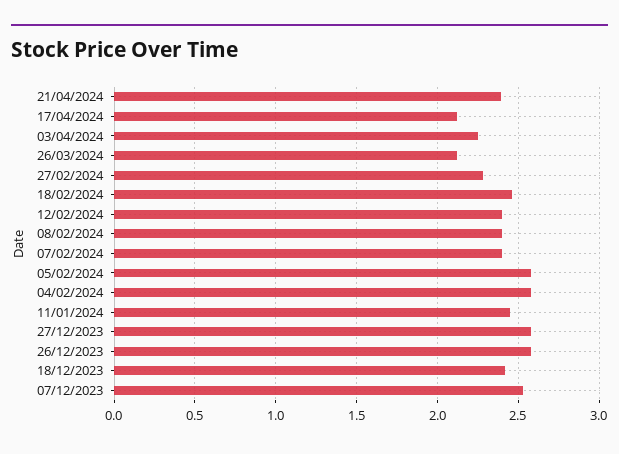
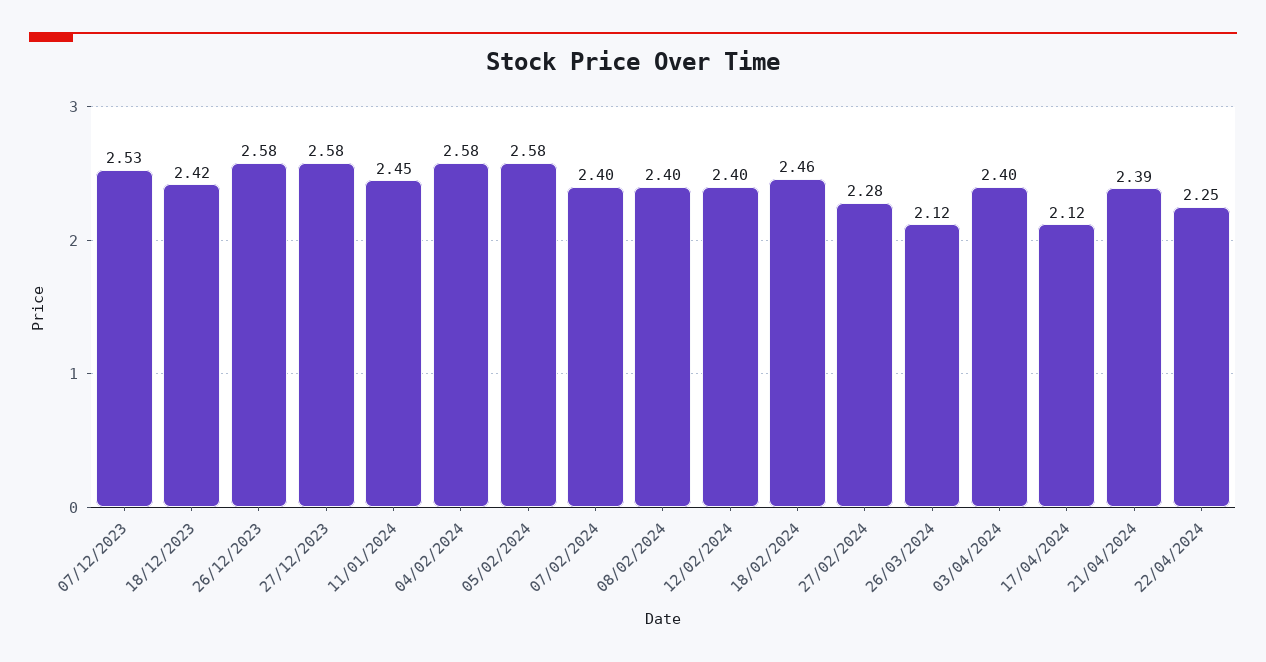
03/04/2024: 2.25 -> 2.4
22/04/2024: none -> 2.25

